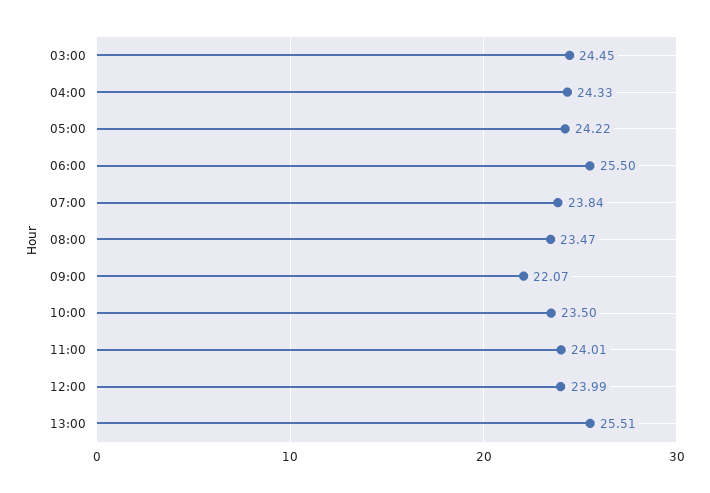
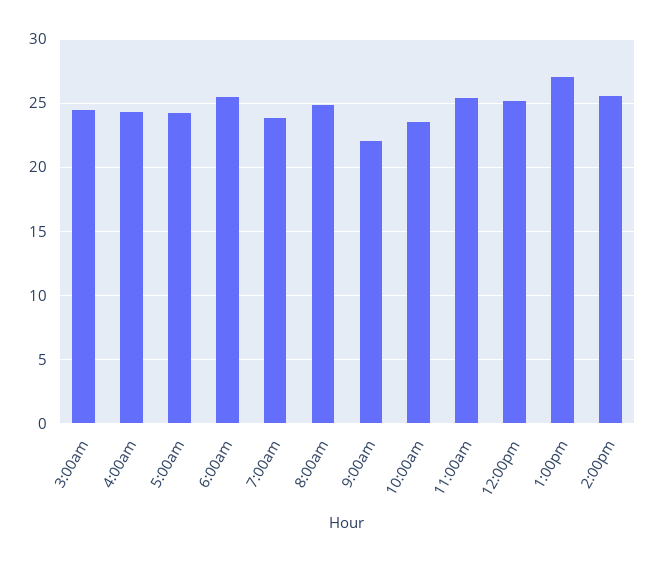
08:00: 23.47 -> 25
11:00: 24.01 -> 25.5
12:00: 23.99 -> 25
13:00: 25.51 -> 27
2:00pm: none -> 25.5

